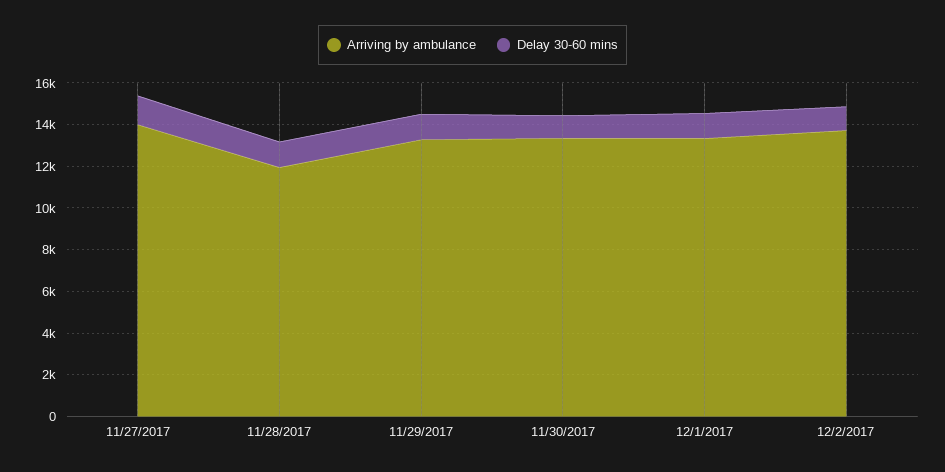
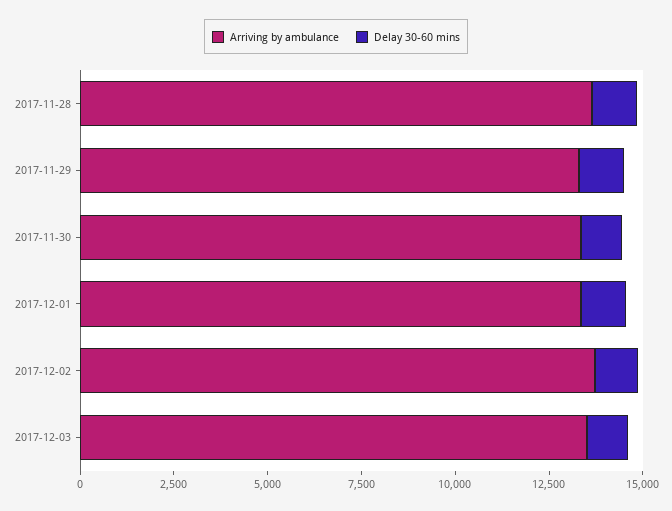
Arriving by ambulance, 11/27/2017: 14000 -> none
Delay 30-60 mins, 11/27/2017: 1500 -> none
Arriving by ambulance, 11/28/2017: 12000 -> 13500
Arriving by ambulance, 2017-12-03: none -> 13500
Delay 30-60 mins, 2017-12-03: none -> 1000

